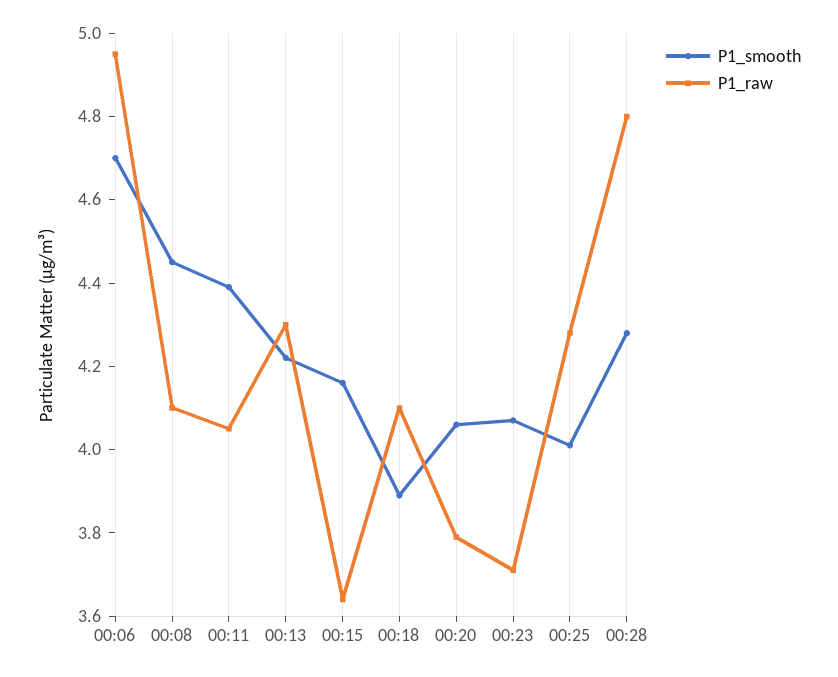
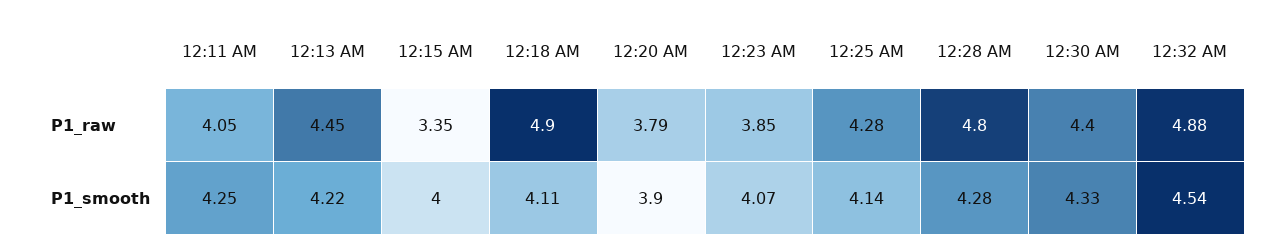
P1_smooth, 00:06: 4.7 -> none
P1_raw, 00:06: 4.95 -> none
P1_smooth, 00:08: 4.45 -> none
P1_raw, 00:08: 4.1 -> none
P1_smooth, 00:11: 4.4 -> 4.25
P1_raw, 00:13: 4.3 -> 4.45
P1_smooth, 00:15: 4.15 -> 4
P1_raw, 00:15: 3.65 -> 3.35
P1_smooth, 00:18: 3.9 -> 4.11
P1_raw, 00:18: 4.1 -> 4.9
P1_smooth, 00:20: 4.05 -> 3.9
P1_raw, 00:23: 3.7 -> 3.85
P1_smooth, 00:25: 4 -> 4.14
P1_raw, 12:30 AM: none -> 4.4
P1_raw, 12:32 AM: none -> 4.88
P1_smooth, 12:30 AM: none -> 4.33
P1_smooth, 12:32 AM: none -> 4.54

